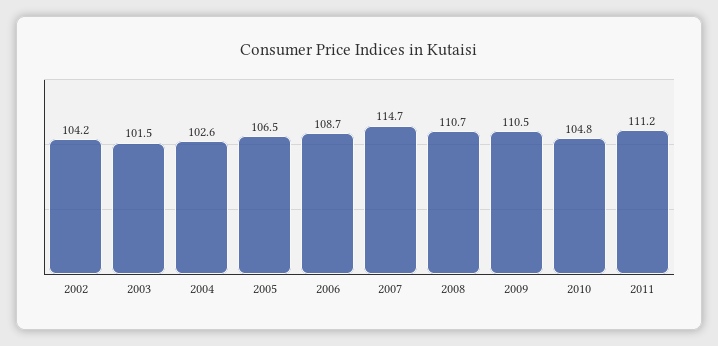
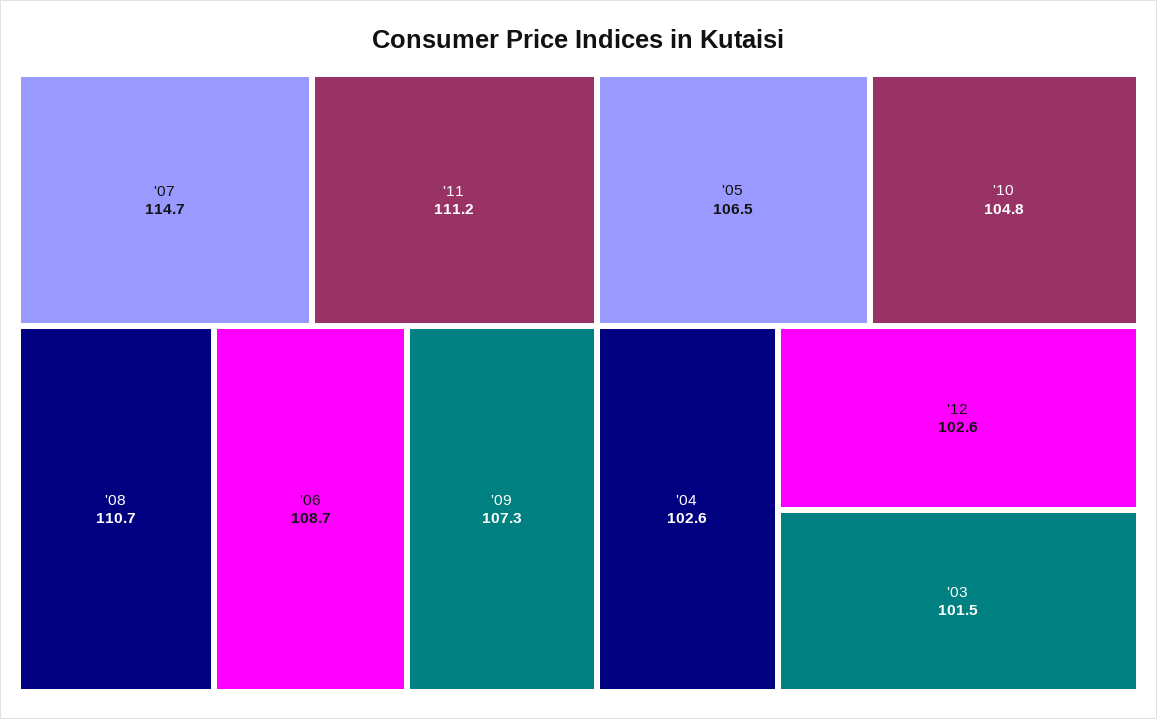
2002: 104.2 -> none
2009: 110.5 -> 107.3
'12: none -> 102.6

